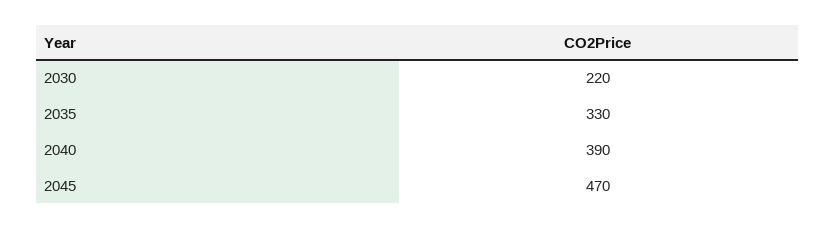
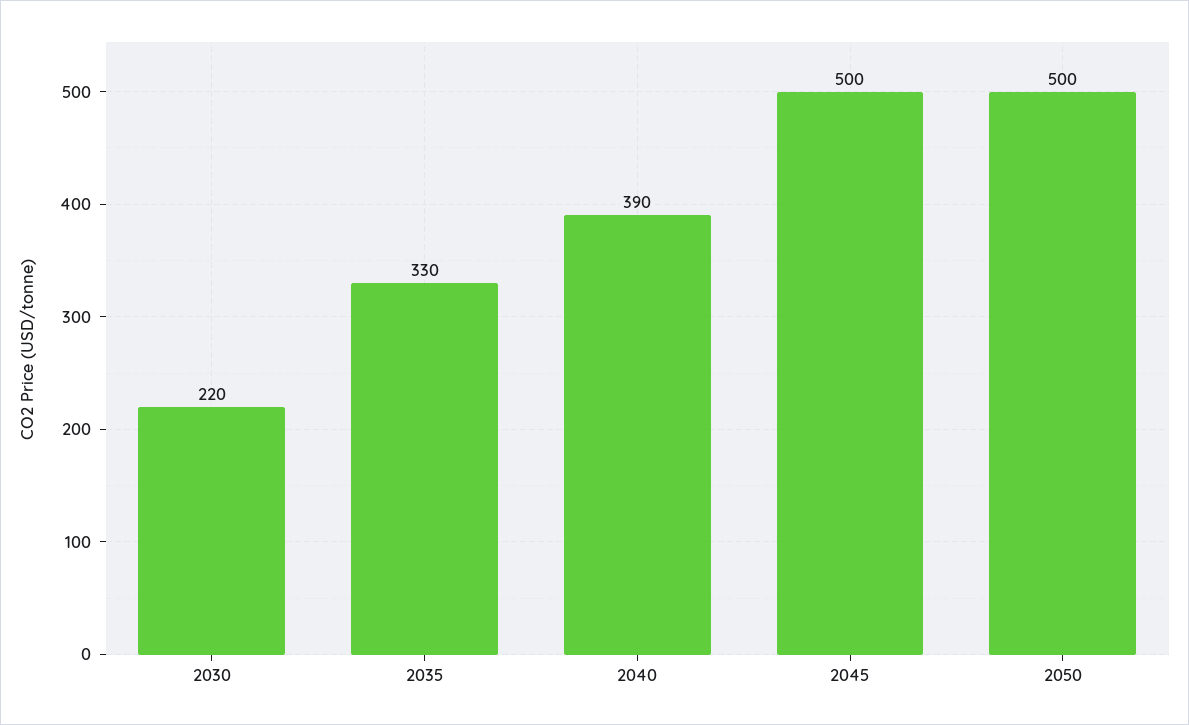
2045: 470 -> 500
2050: none -> 500

